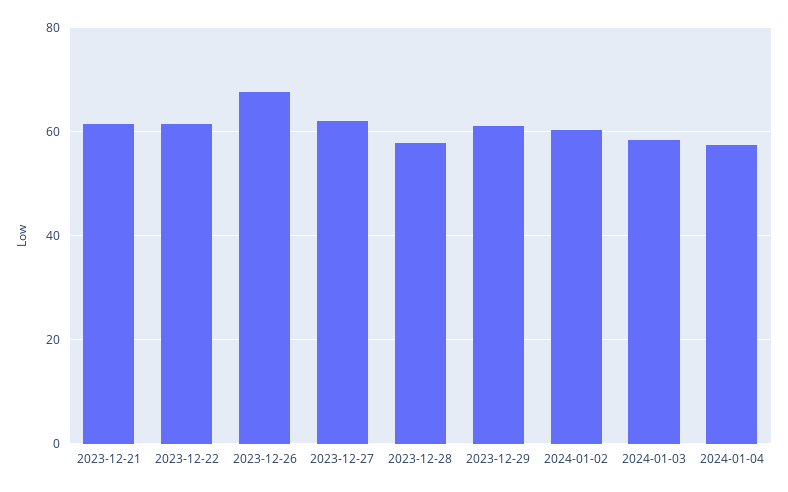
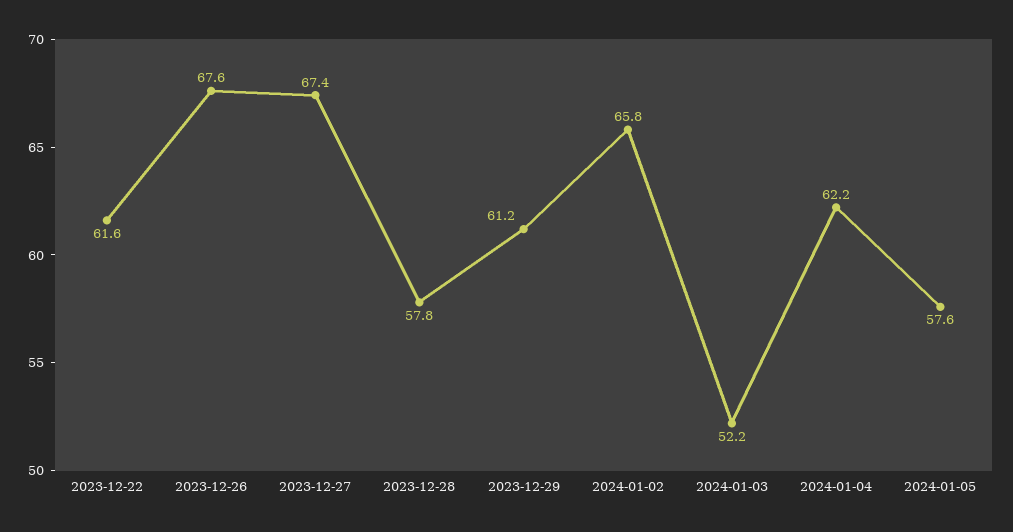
2023-12-21: 62 -> none
2023-12-27: 62 -> 67.4
2024-01-02: 60 -> 65.8
2024-01-03: 58 -> 52.2
2024-01-04: 58 -> 62.2
2024-01-05: none -> 57.6

